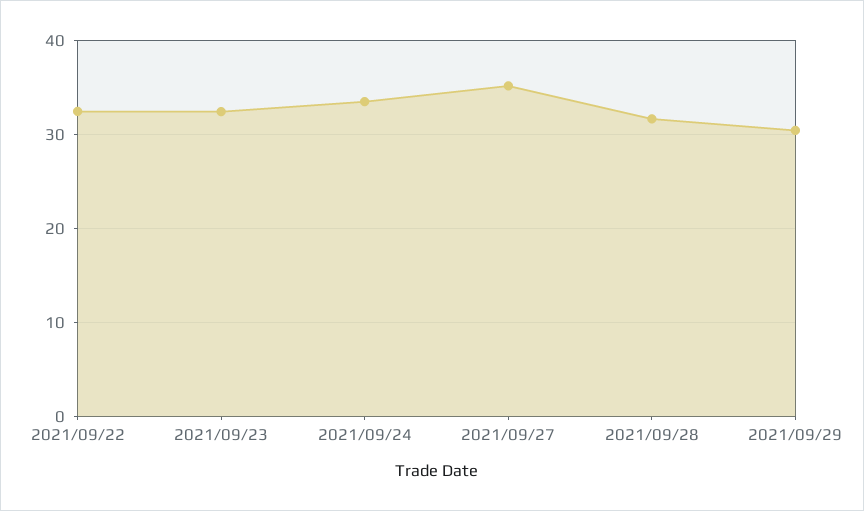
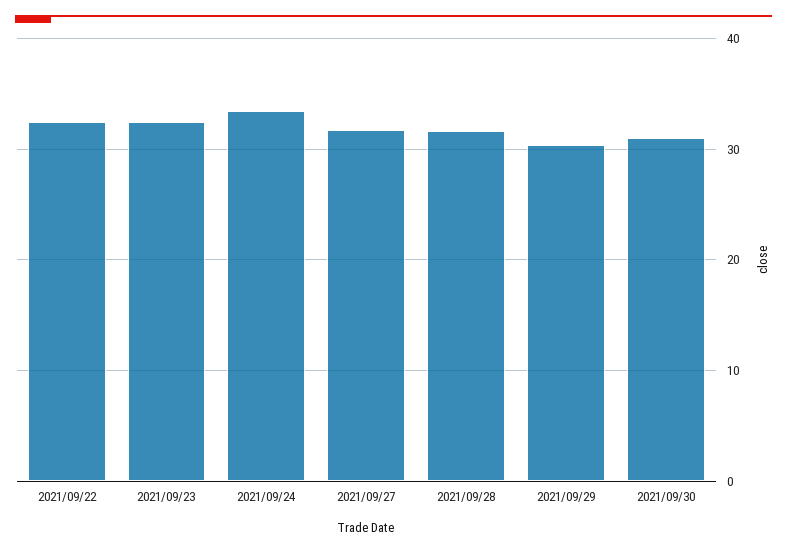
2021/09/27: 35 -> 32
2021/09/30: none -> 31

